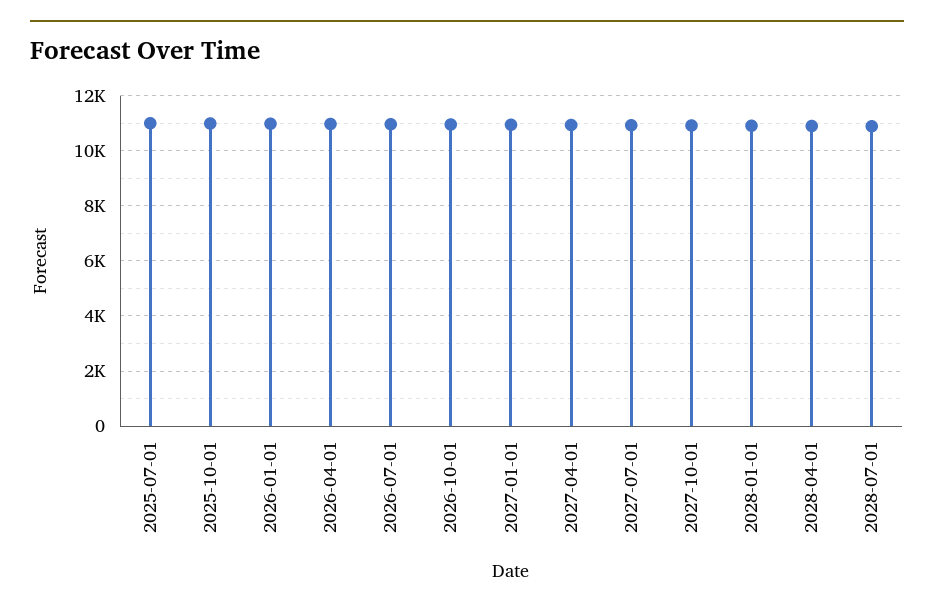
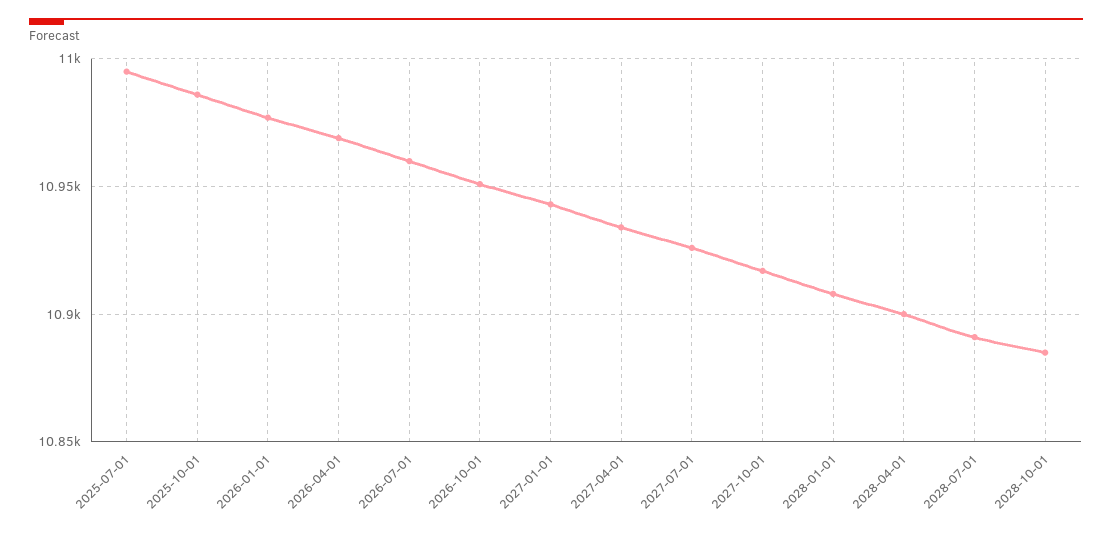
2028-10-01: none -> 10885

